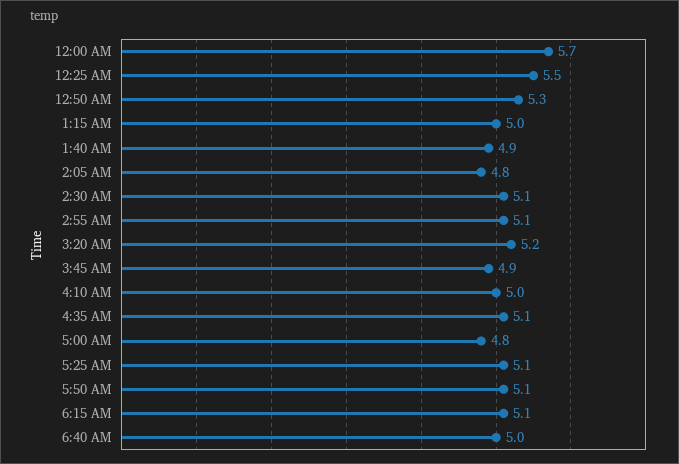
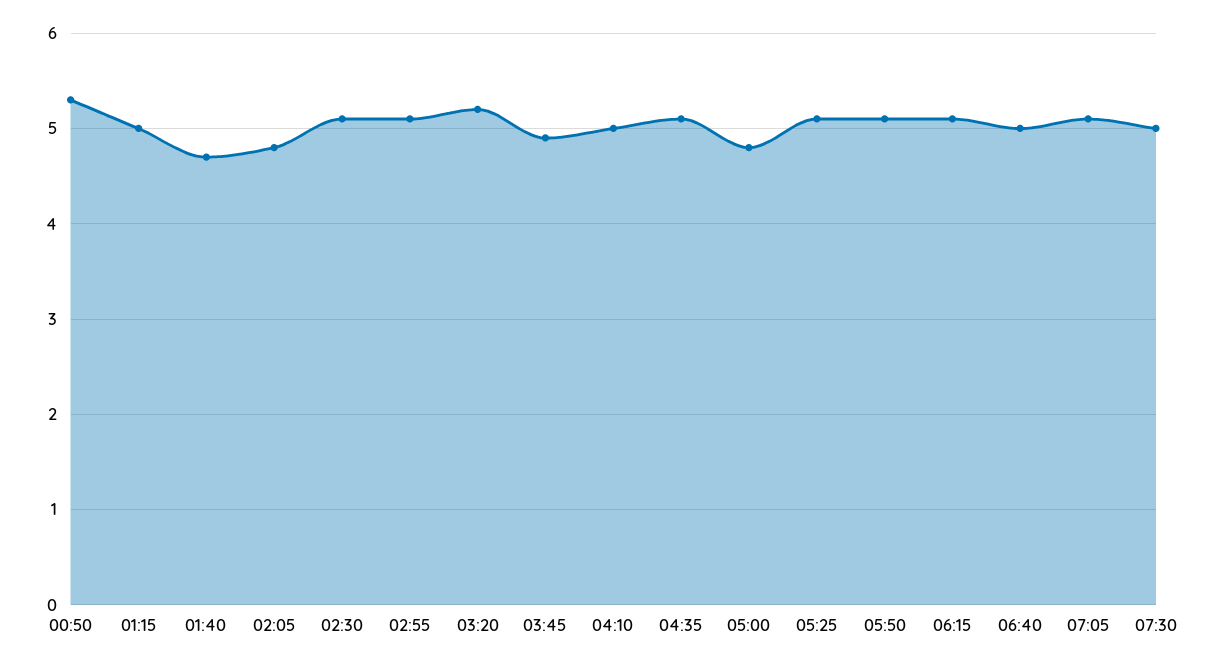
12:00 AM: 5.7 -> none
12:25 AM: 5.5 -> none
1:40 AM: 4.9 -> 4.7
07:05: none -> 5.1
07:30: none -> 5

